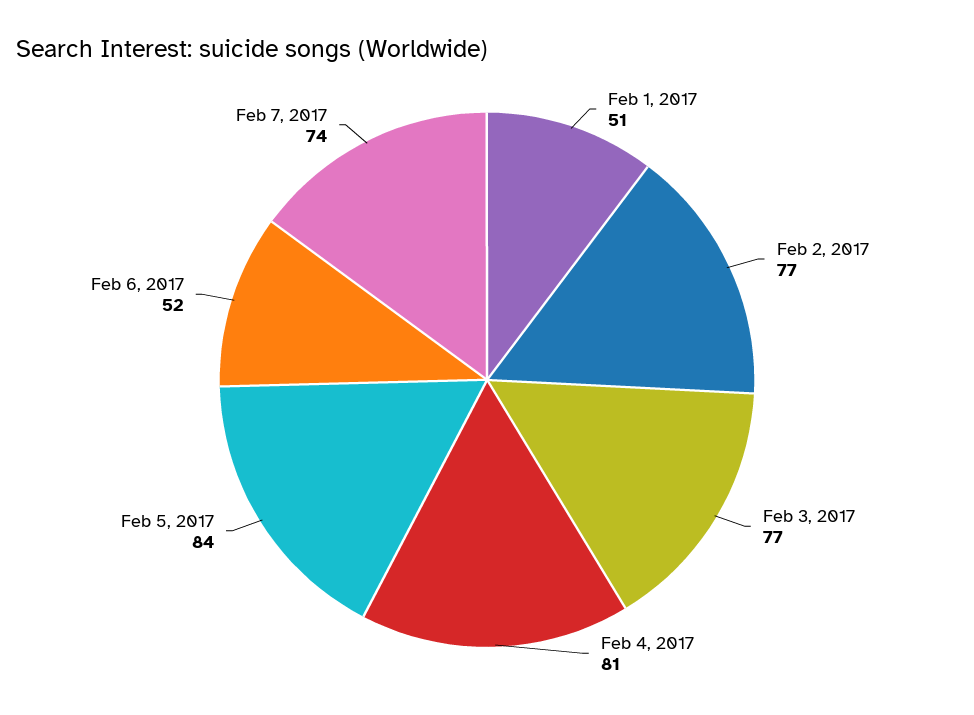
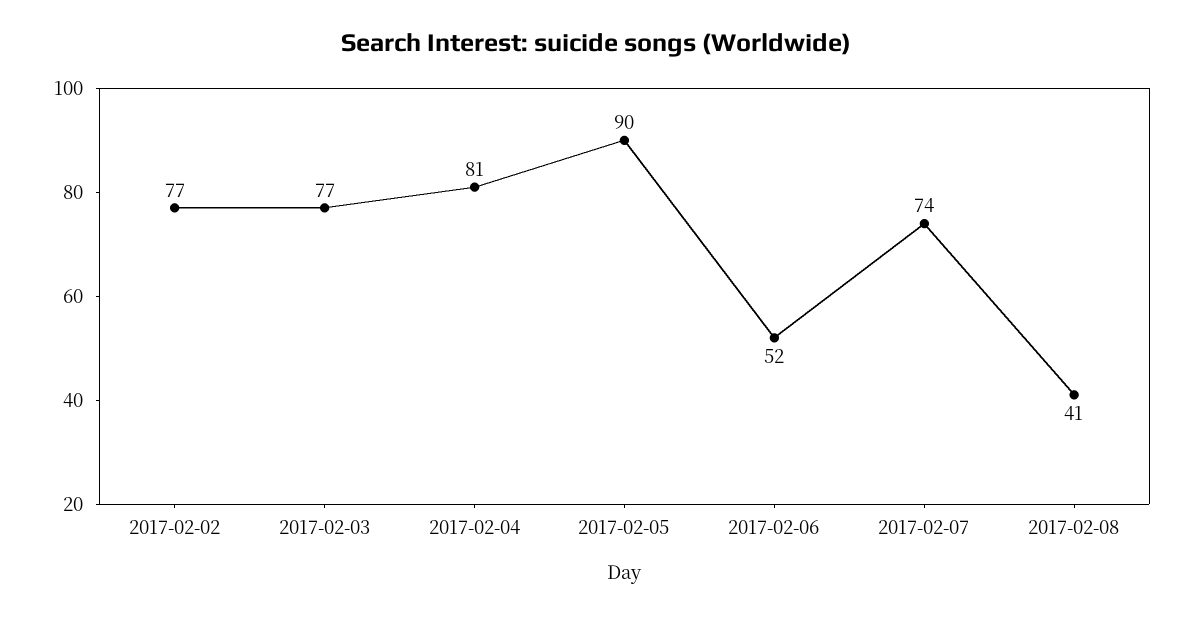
Feb 1, 2017: 51 -> none
Feb 5, 2017: 84 -> 90
2017-02-08: none -> 41

